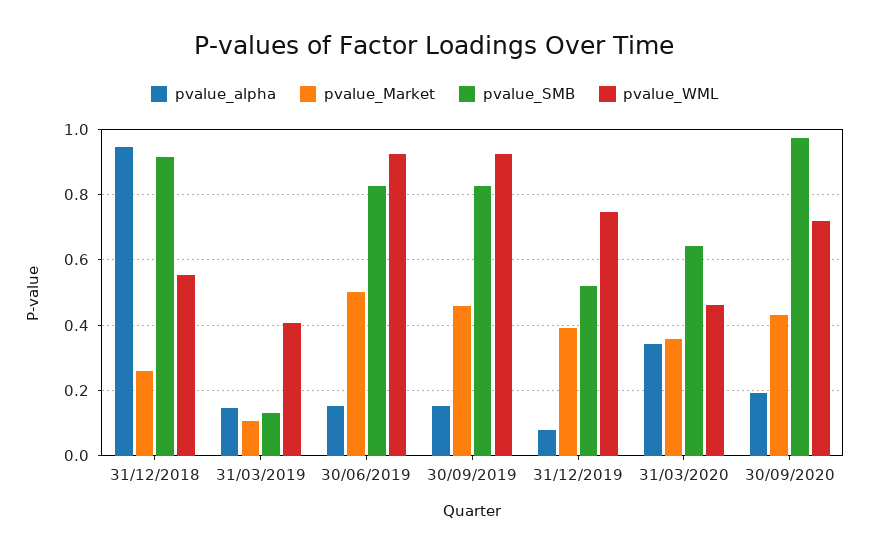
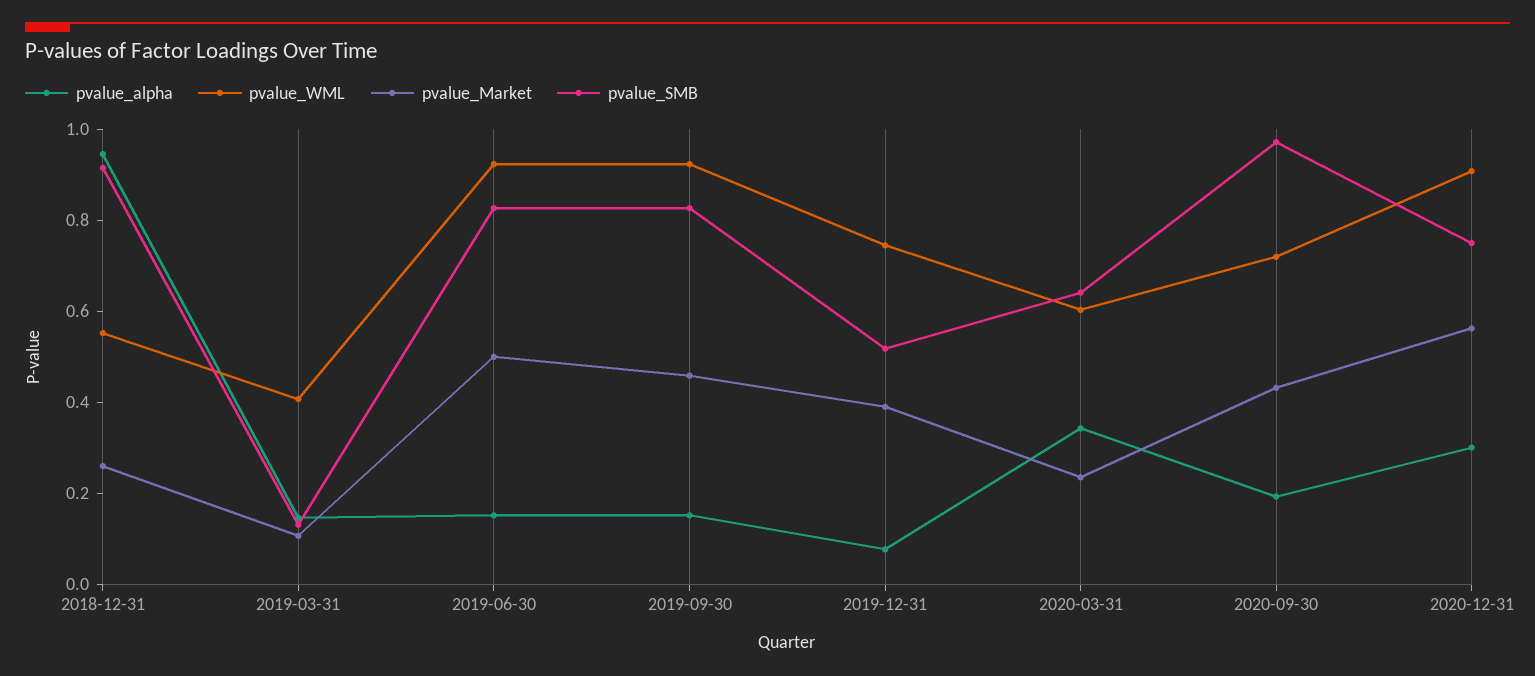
pvalue_Market, 31/03/2020: 0.36 -> 0.25
pvalue_WML, 31/03/2020: 0.46 -> 0.6
pvalue_alpha, 2020-12-31: none -> 0.3
pvalue_WML, 2020-12-31: none -> 0.9
pvalue_Market, 2020-12-31: none -> 0.55
pvalue_SMB, 2020-12-31: none -> 0.75

